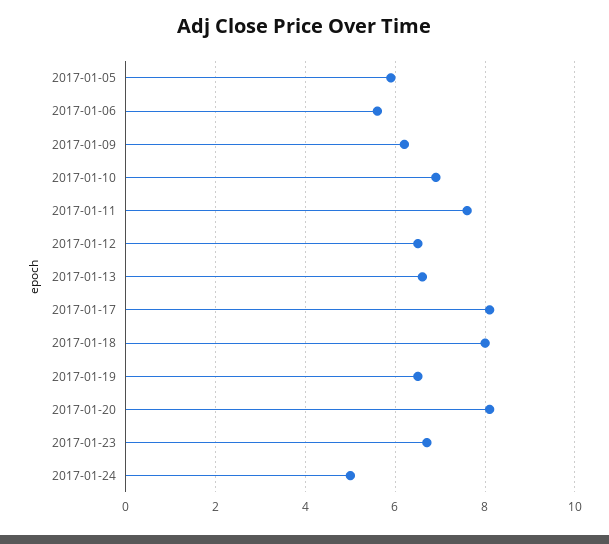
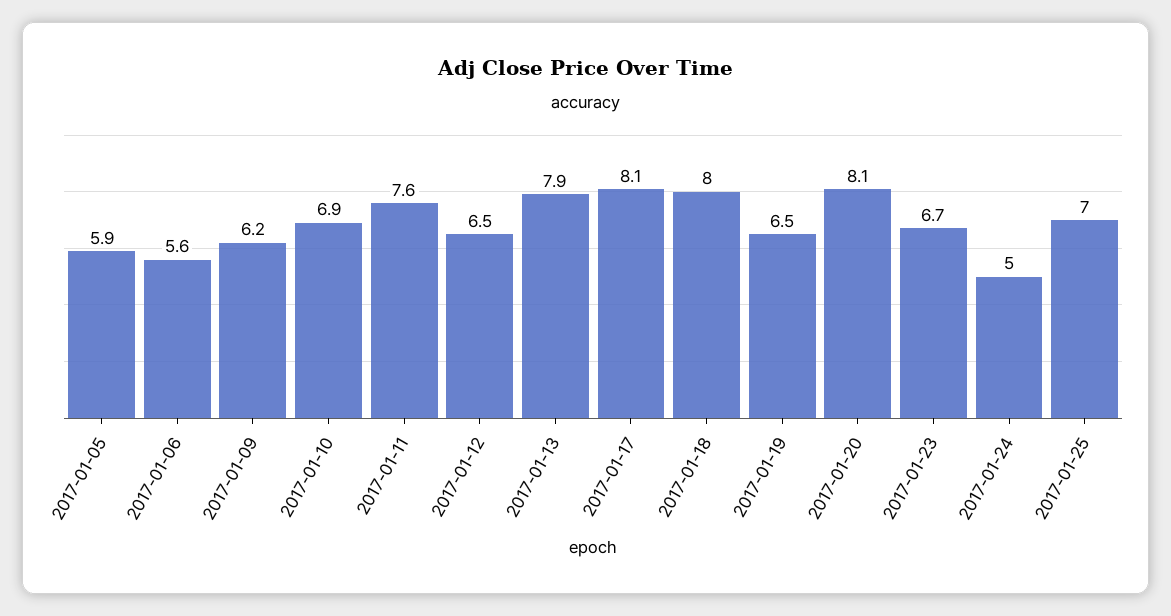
2017-01-13: 6.5 -> 7.9
2017-01-25: none -> 7

